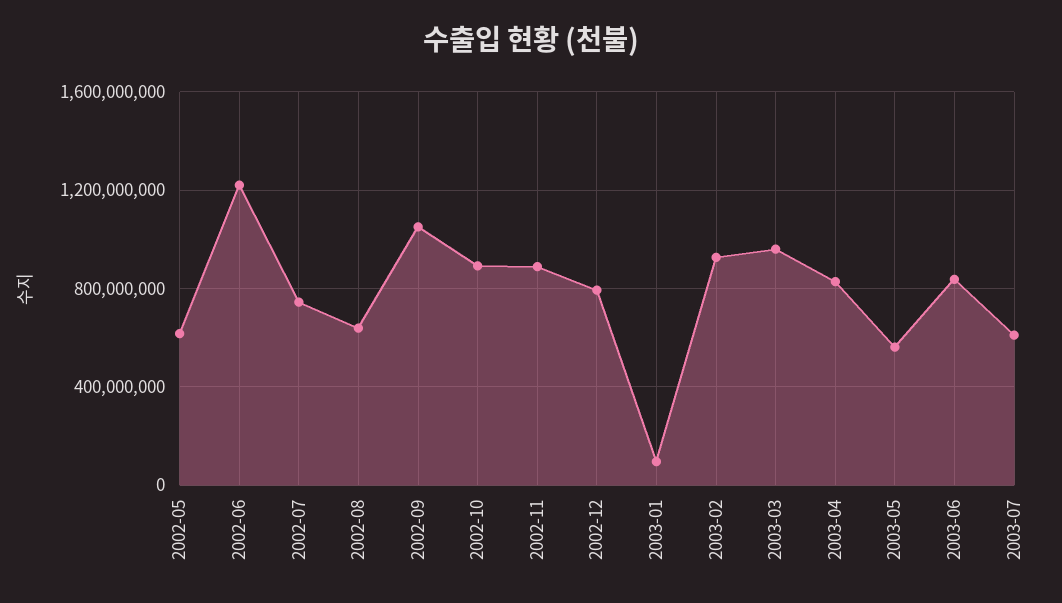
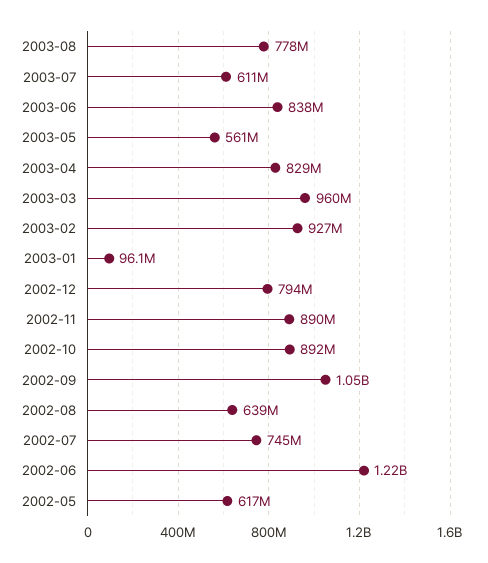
2003-08: none -> 778000000

